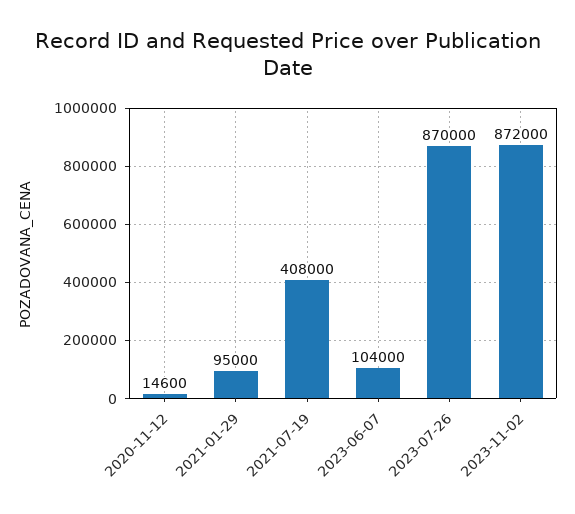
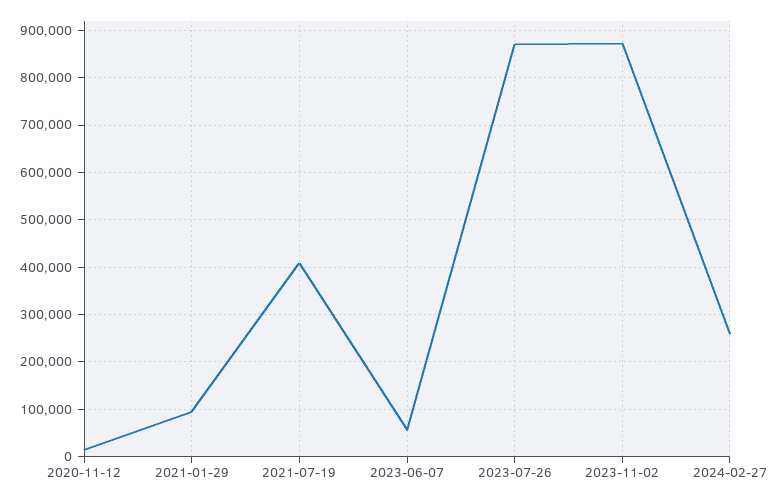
2023-06-07: 104000 -> 60000
2024-02-27: none -> 260000

